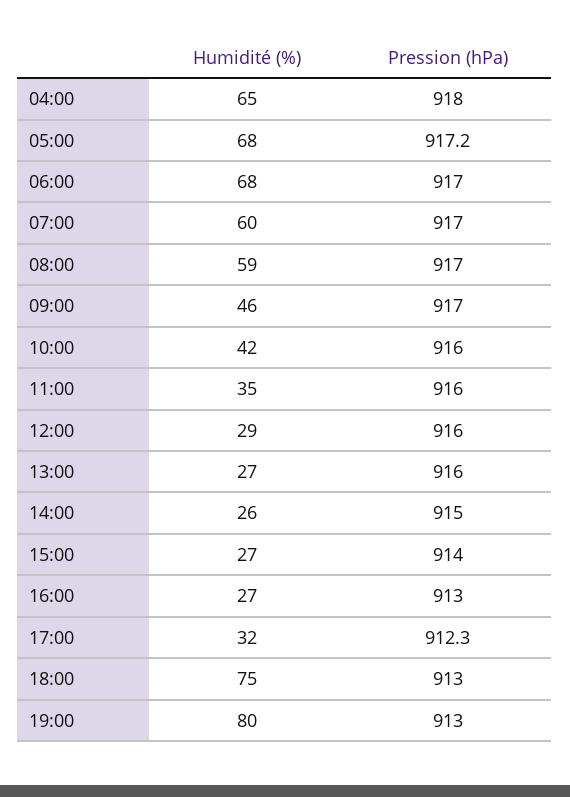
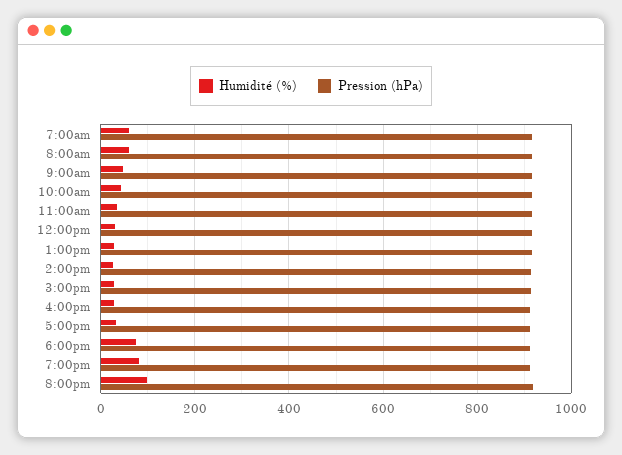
Humidité (%), 04:00: 65 -> none
Pression (hPa), 04:00: 918 -> none
Humidité (%), 05:00: 68 -> none
Pression (hPa), 05:00: 917.2 -> none
Humidité (%), 06:00: 68 -> none
Pression (hPa), 06:00: 917 -> none
Humidité (%), 8:00pm: none -> 100
Pression (hPa), 8:00pm: none -> 920

